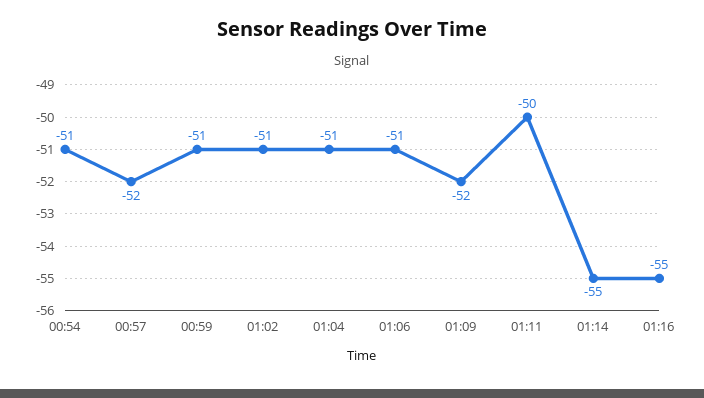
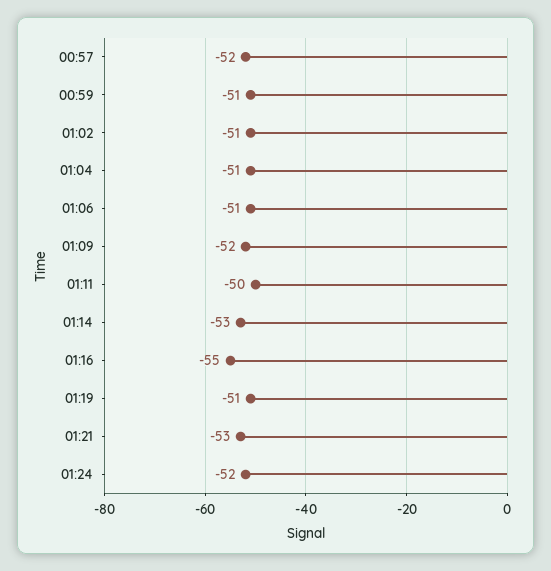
00:54: -51 -> none
01:14: -55 -> -53
01:19: none -> -51
01:21: none -> -53
01:24: none -> -52

